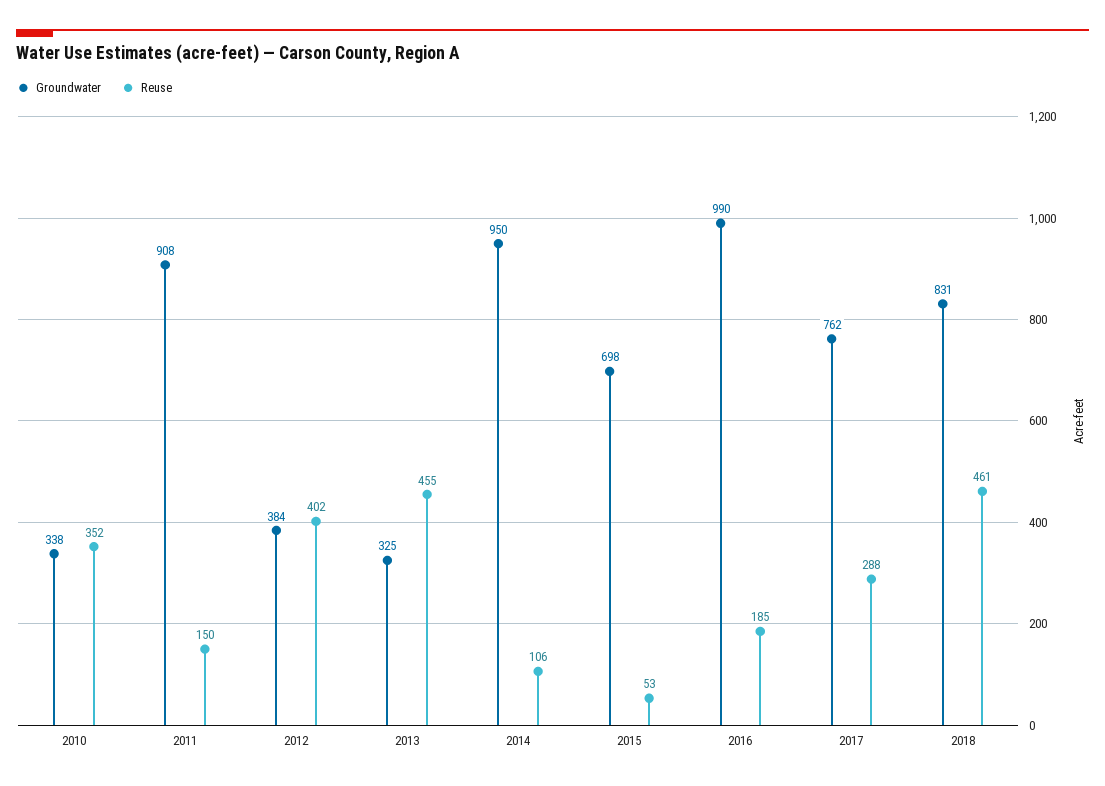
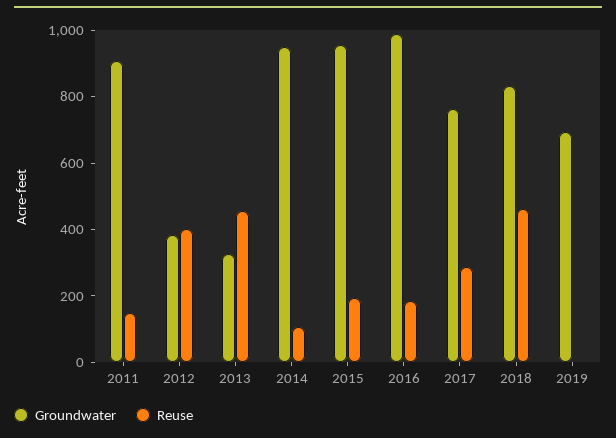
Groundwater, 2010: 338 -> none
Reuse, 2010: 352 -> none
Groundwater, 2015: 698 -> 950
Reuse, 2015: 53 -> 200
Groundwater, 2019: none -> 700
Reuse, 2019: none -> 0

